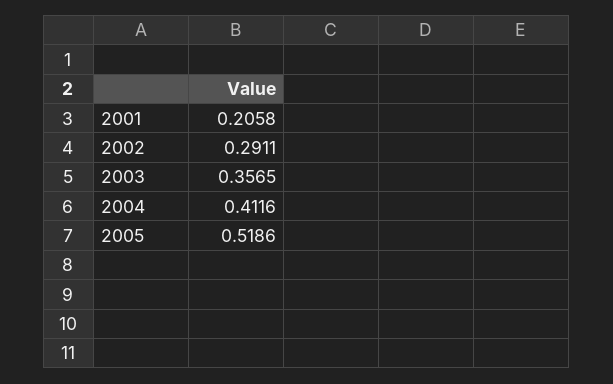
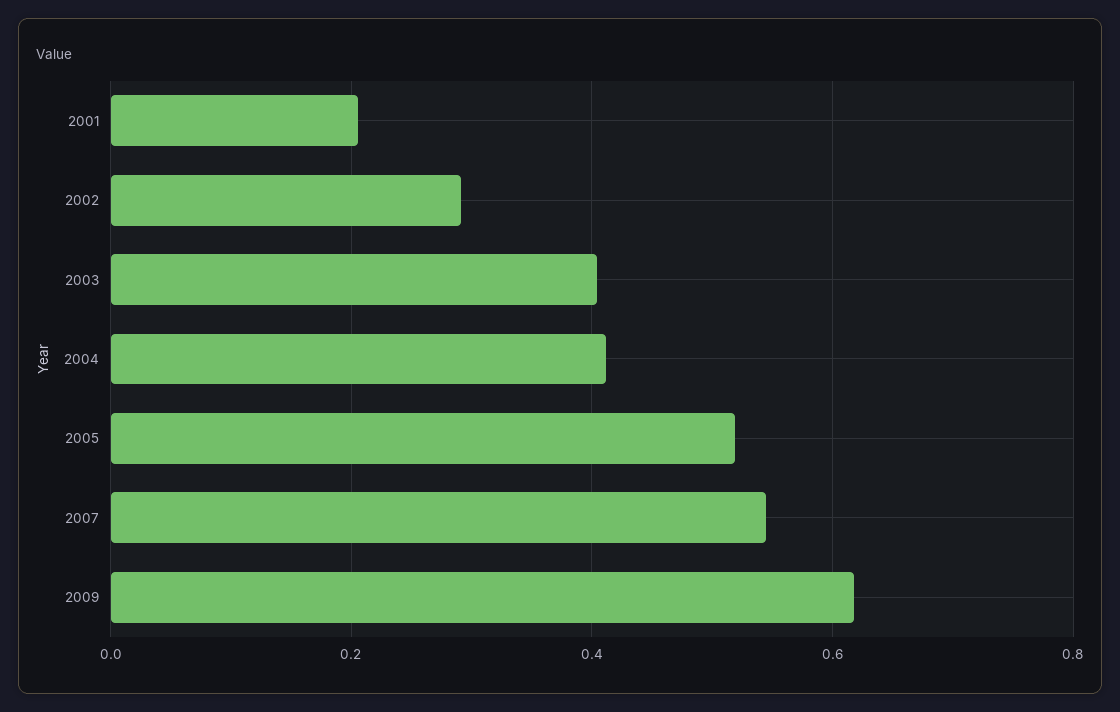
2003: 0.3565 -> 0.4
2007: none -> 0.54
2009: none -> 0.62

